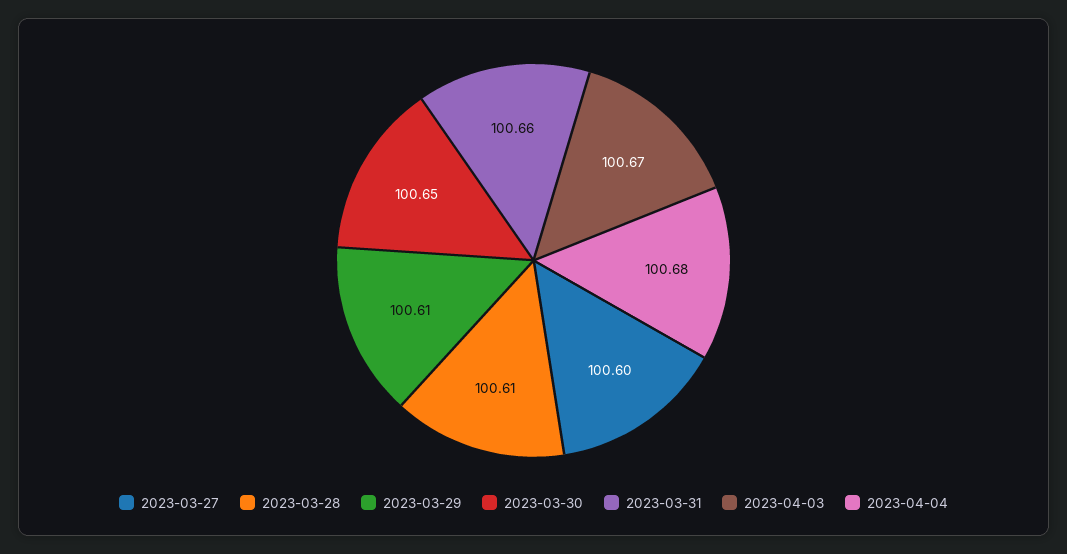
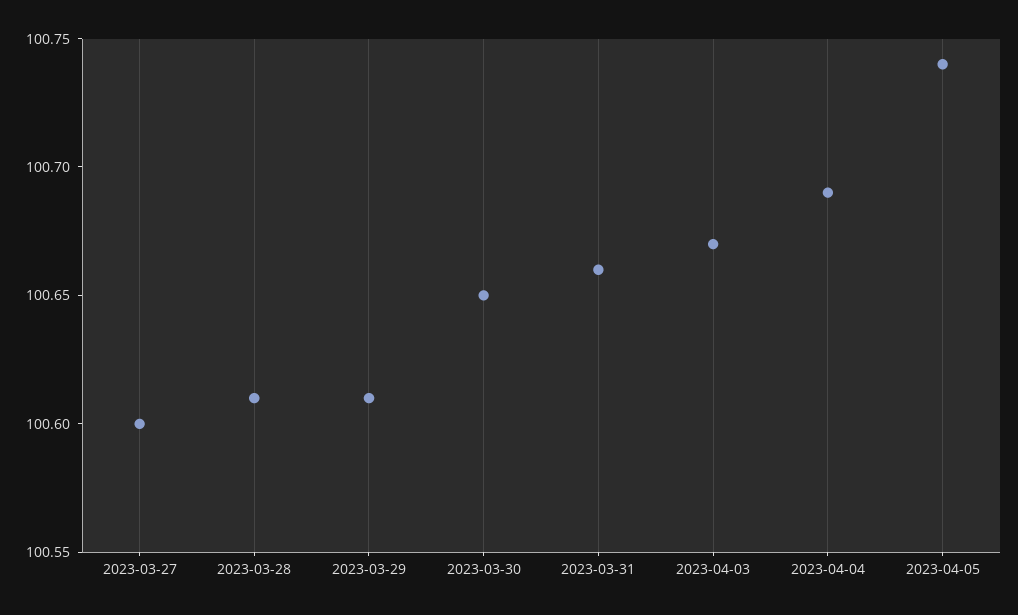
2023-04-04: 100.68 -> 100.69
2023-04-05: none -> 100.74

